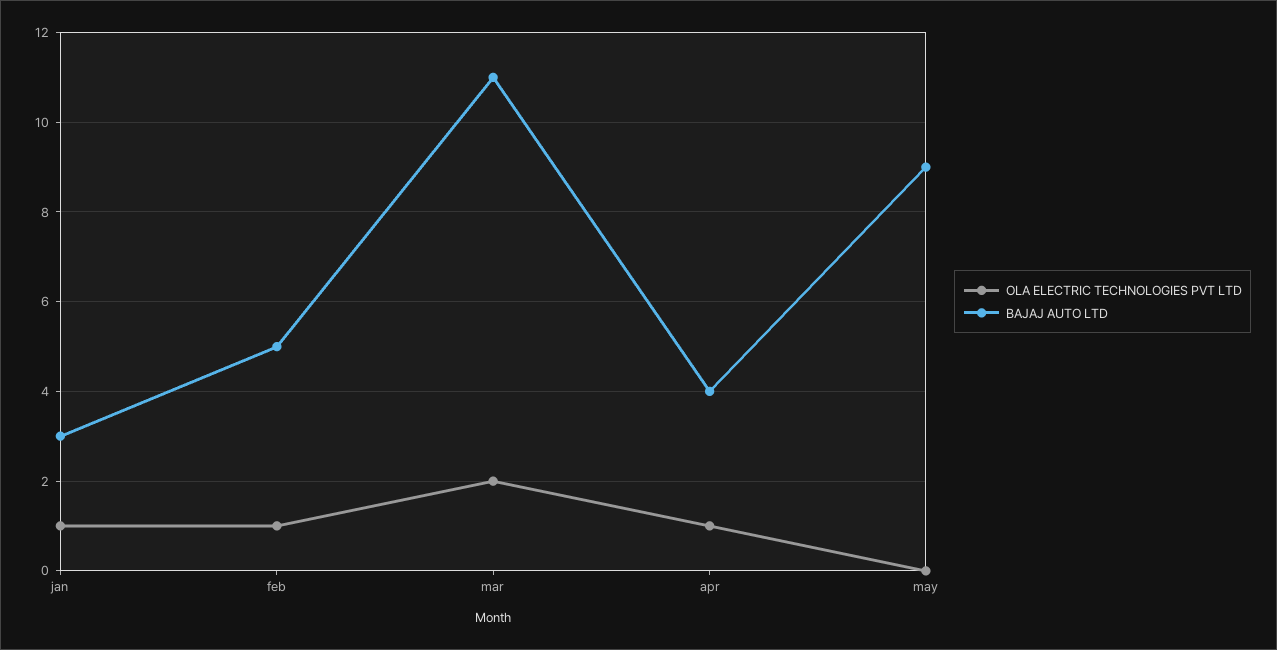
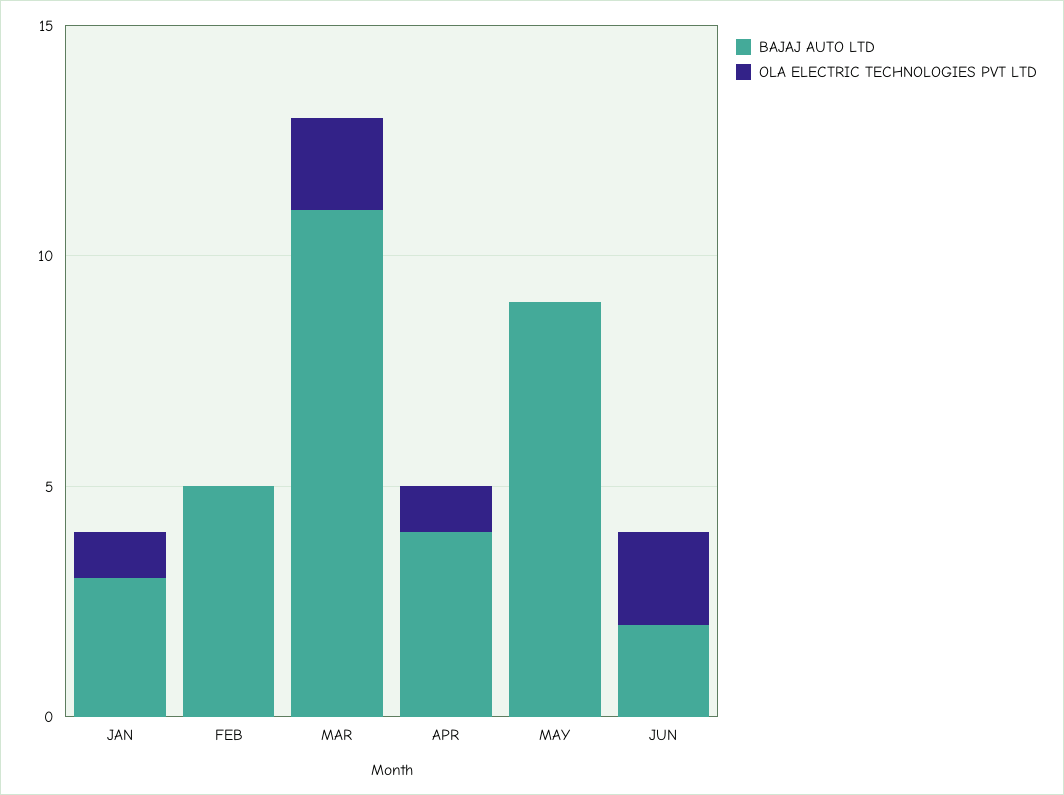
OLA ELECTRIC TECHNOLOGIES PVT LTD, feb: 1 -> 0
BAJAJ AUTO LTD, JUN: none -> 2
OLA ELECTRIC TECHNOLOGIES PVT LTD, JUN: none -> 2

